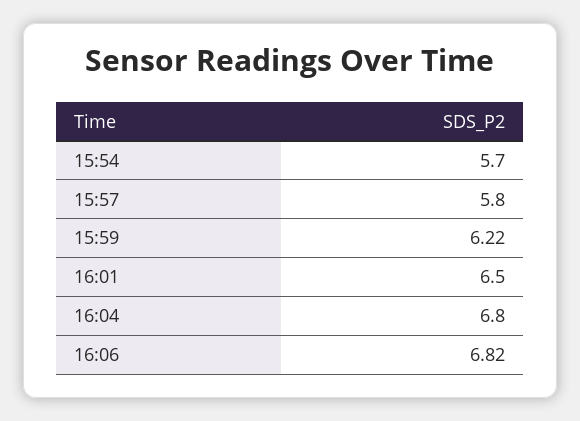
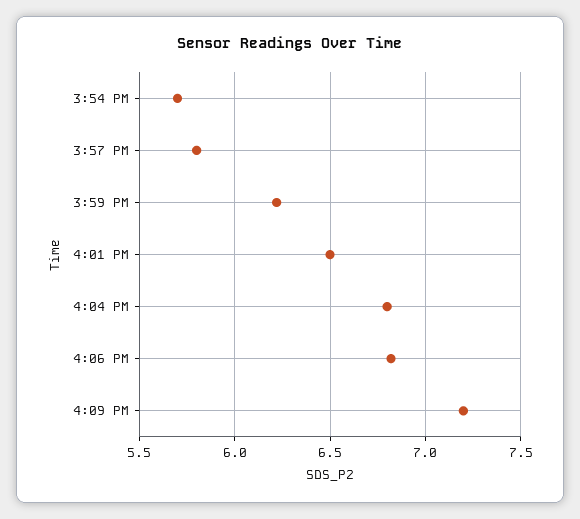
4:09 PM: none -> 7.2

